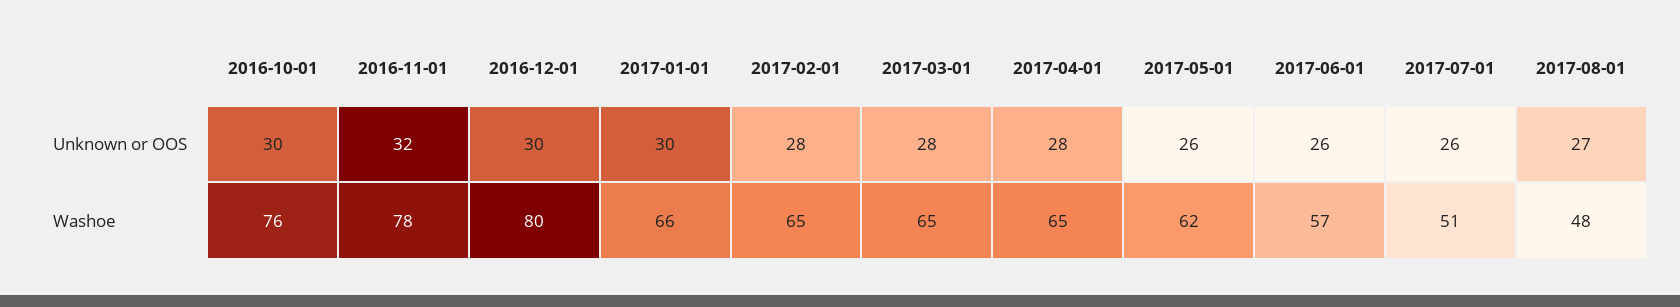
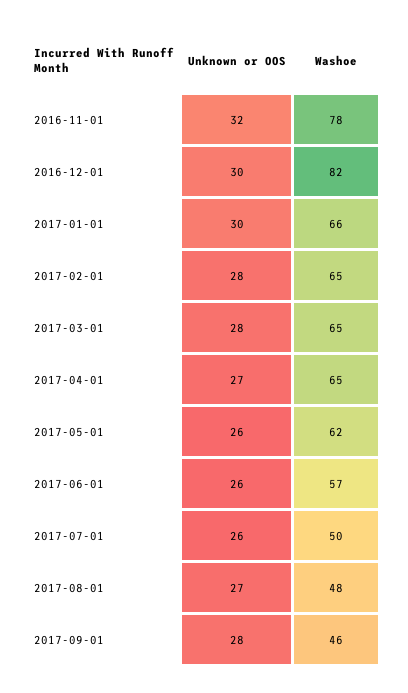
2016-10-01, Unknown or OOS: 30 -> none
2017-04-01, Unknown or OOS: 28 -> 27
2016-10-01, Washoe: 76 -> none
2016-12-01, Washoe: 80 -> 82
2017-07-01, Washoe: 51 -> 50
2017-09-01, Unknown or OOS: none -> 28
2017-09-01, Washoe: none -> 46

